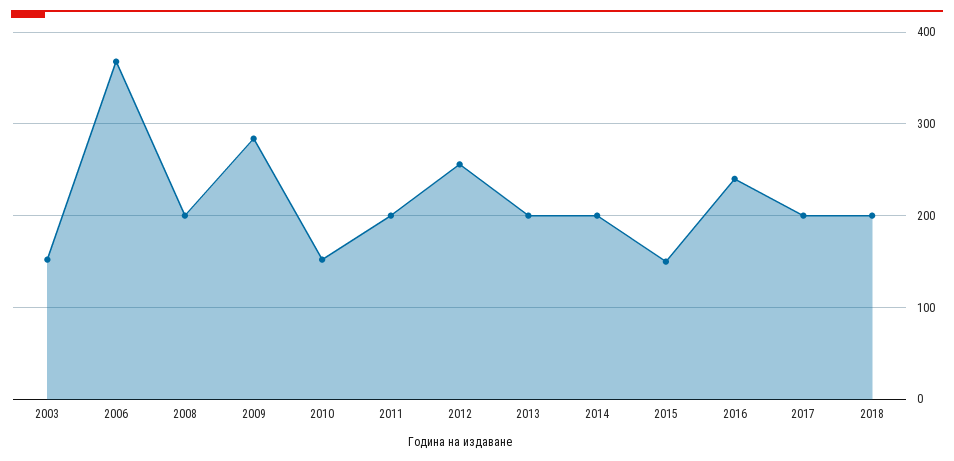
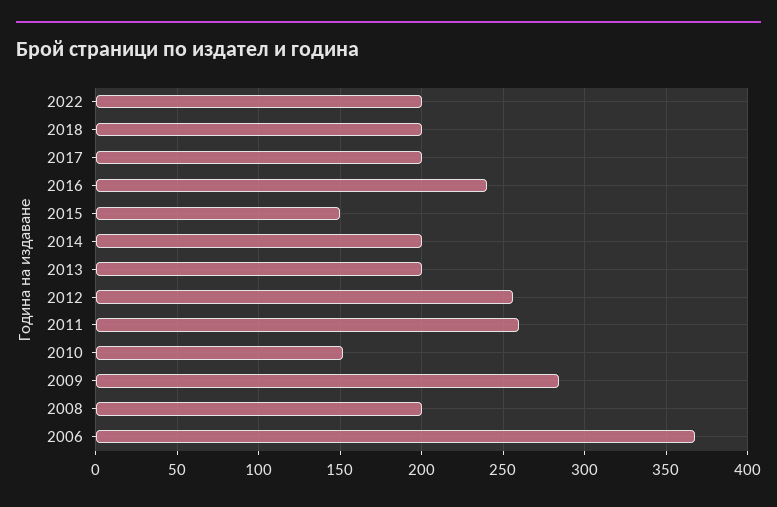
2003: 150 -> none
2011: 200 -> 260
2022: none -> 200

